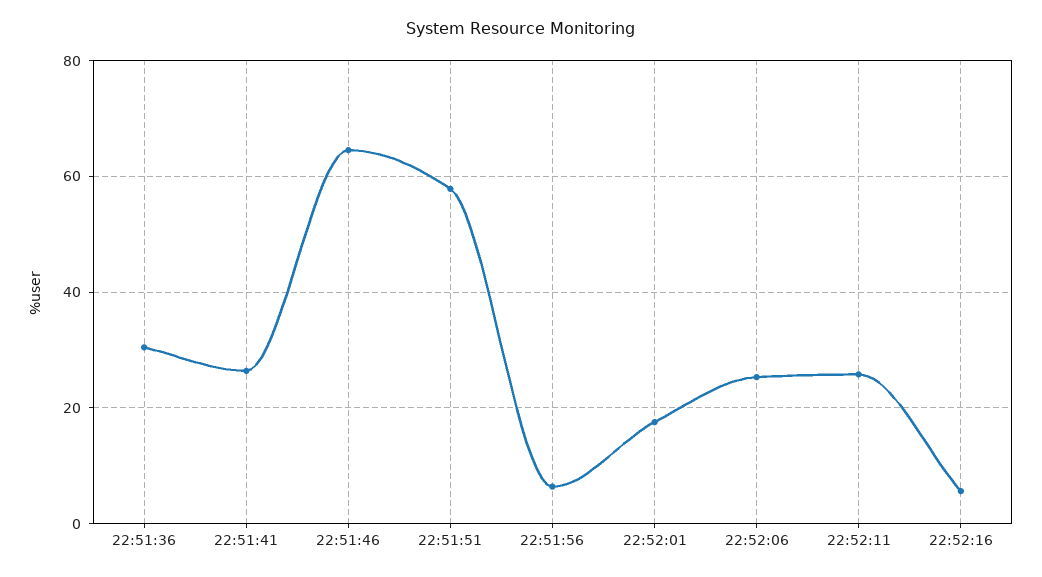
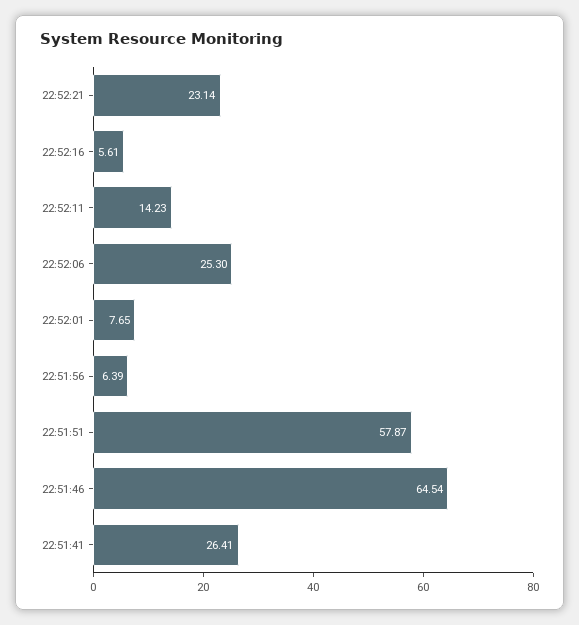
22:51:36: 30 -> none
22:52:01: 18 -> 7.65
22:52:11: 26 -> 14.23
22:52:21: none -> 23.14

